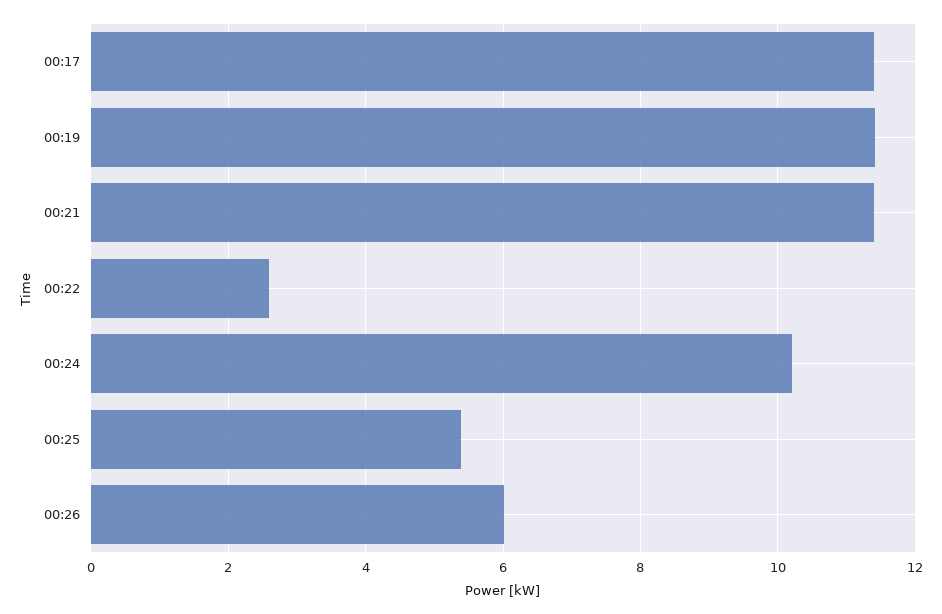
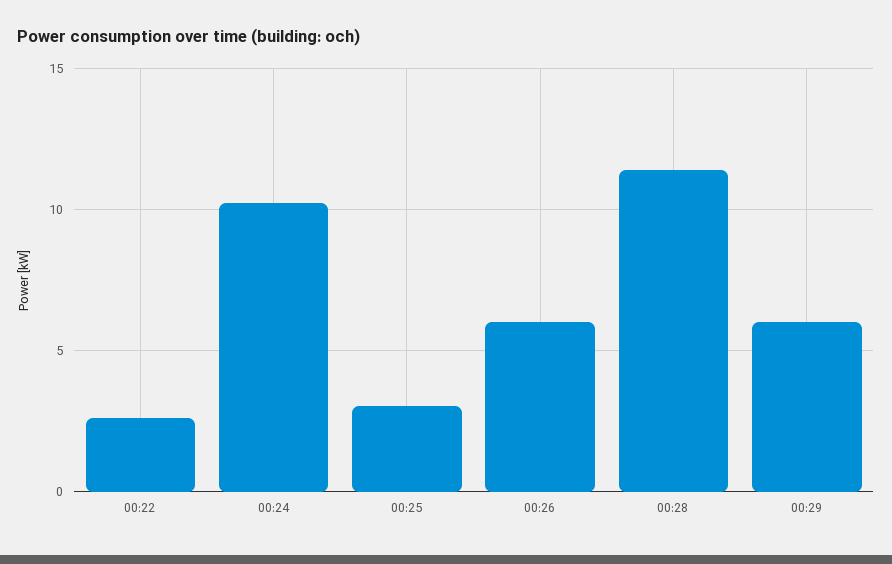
00:17: 11.4 -> none
00:19: 11.4 -> none
00:21: 11.4 -> none
00:25: 5.4 -> 3
00:28: none -> 11.5
00:29: none -> 6

